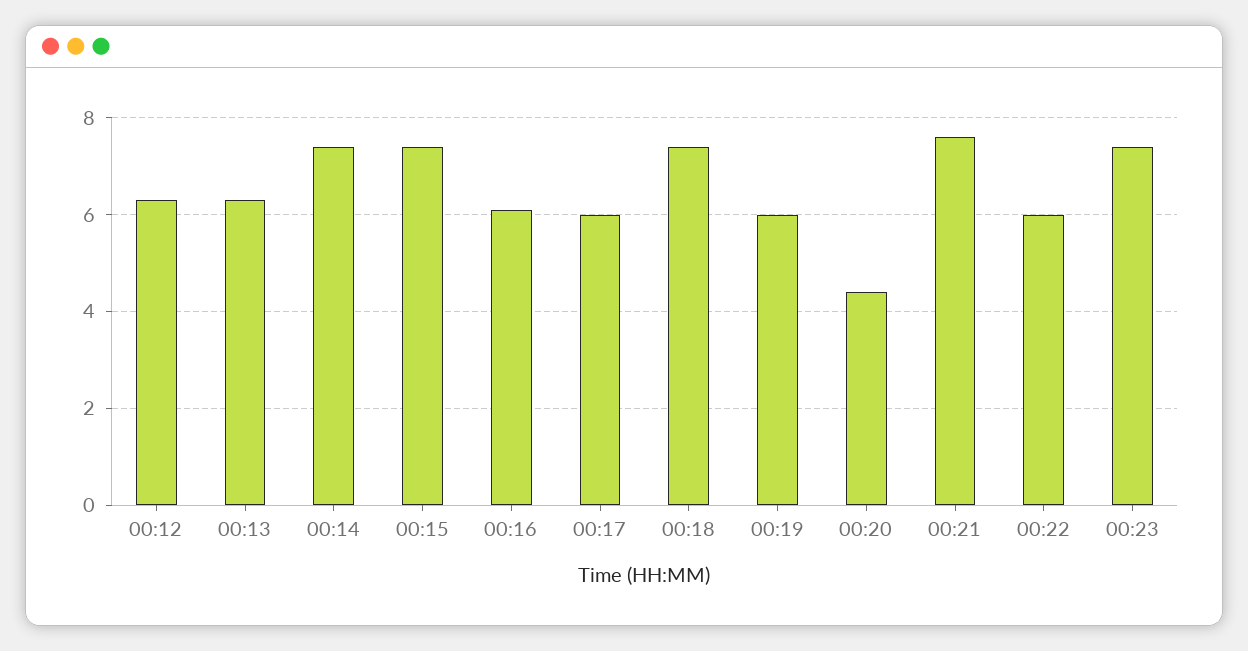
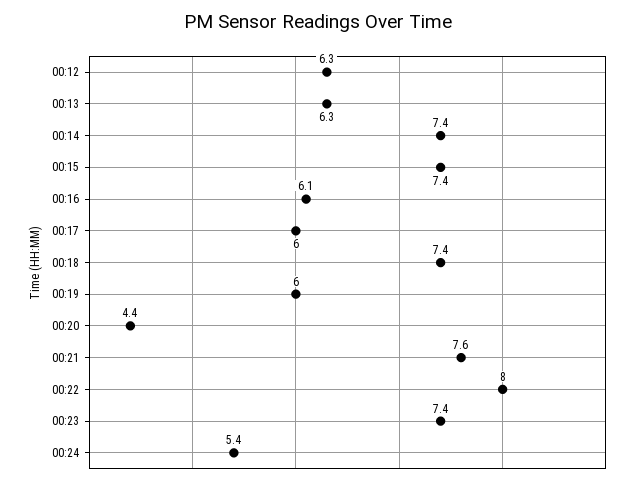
00:22: 6 -> 8
00:24: none -> 5.4

